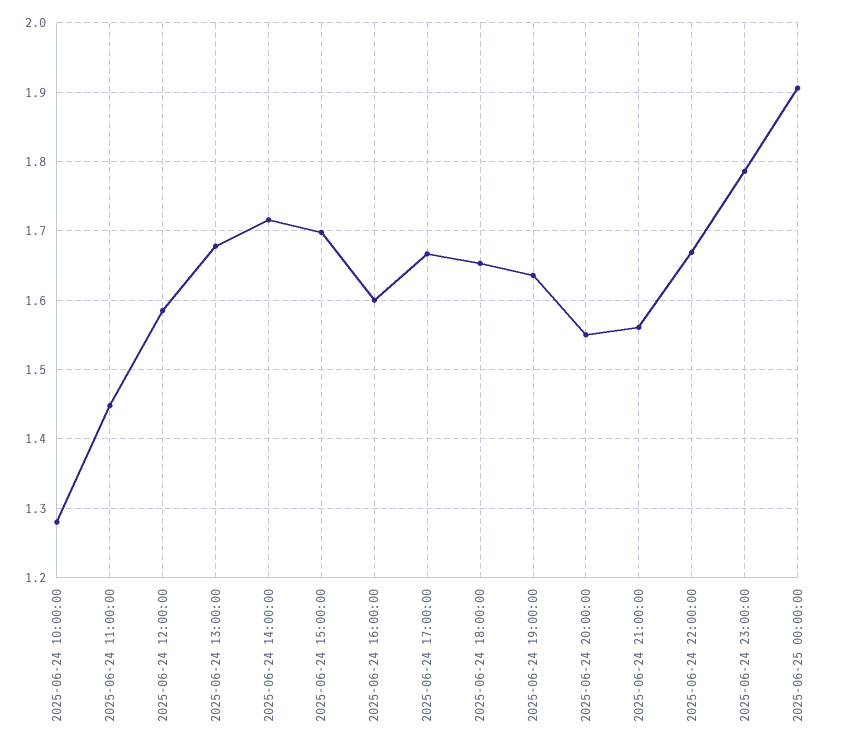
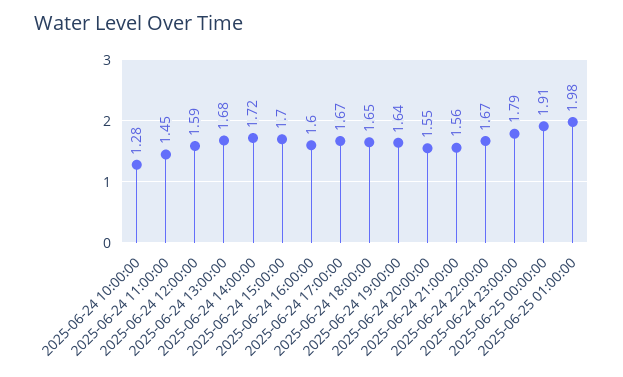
2025-06-25 01:00:00: none -> 1.98

